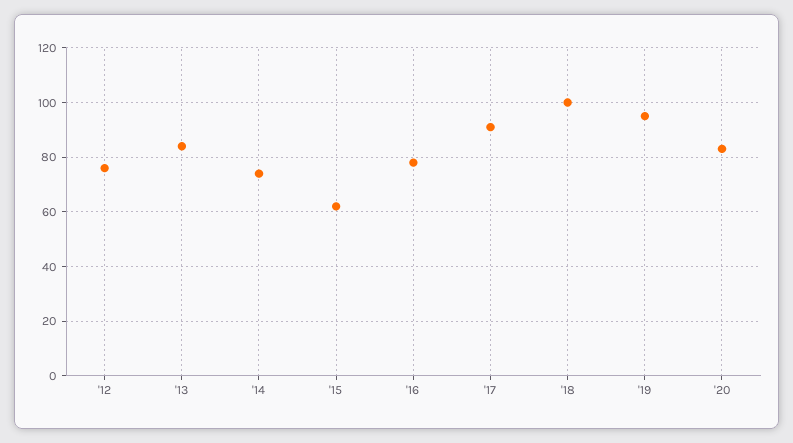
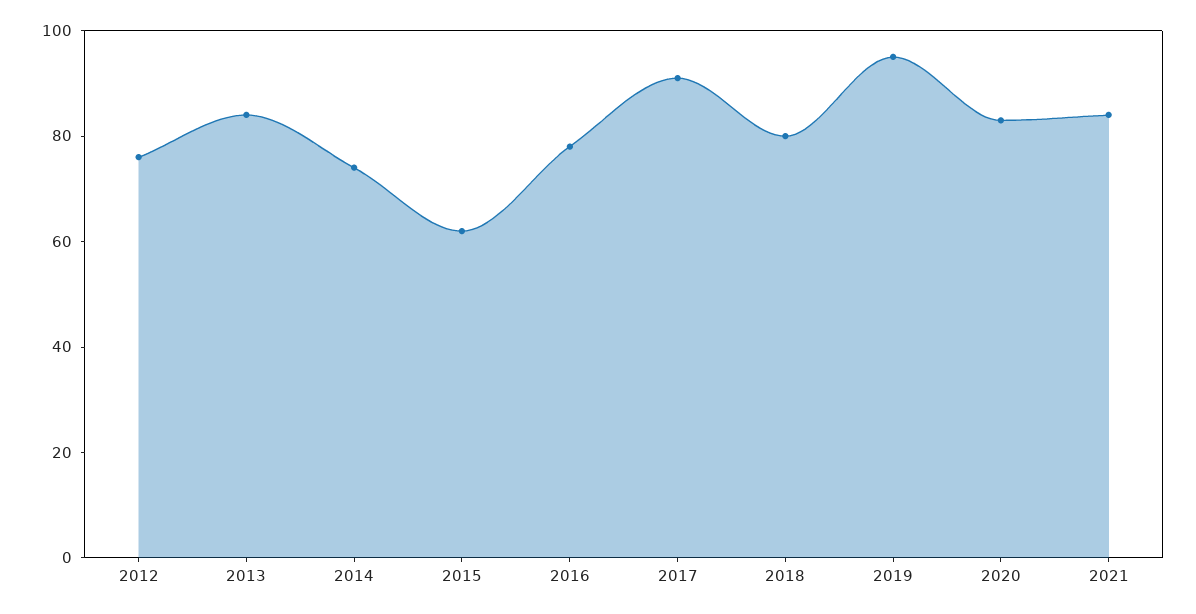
'18: 100 -> 80
2021: none -> 85

